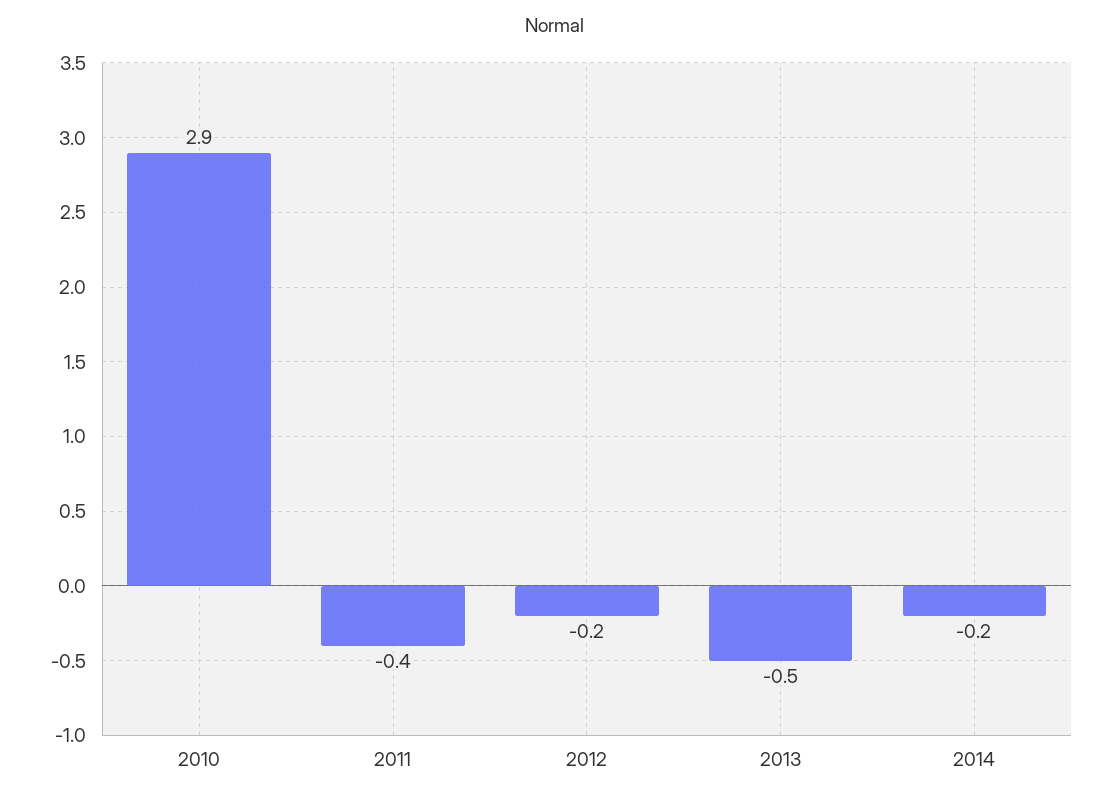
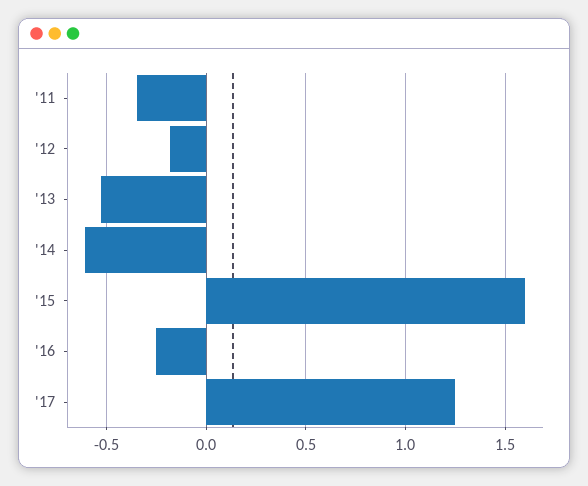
2010: 2.9 -> none
2014: -0.2 -> -0.6
'15: none -> 1.6
'16: none -> -0.25
'17: none -> 1.25

